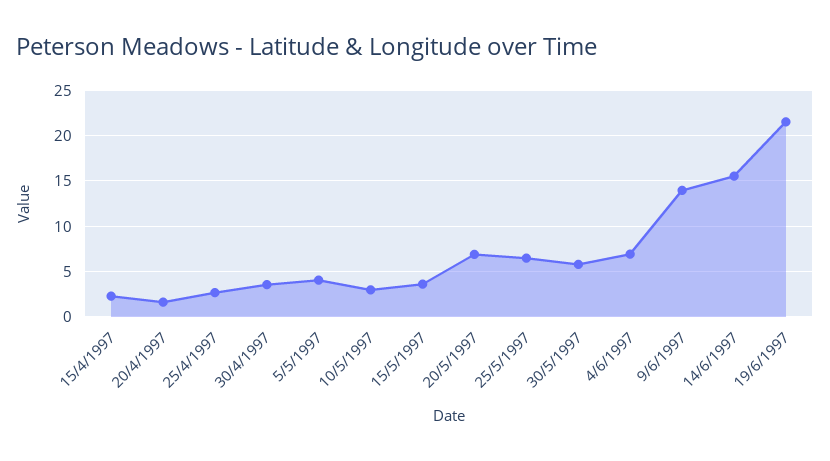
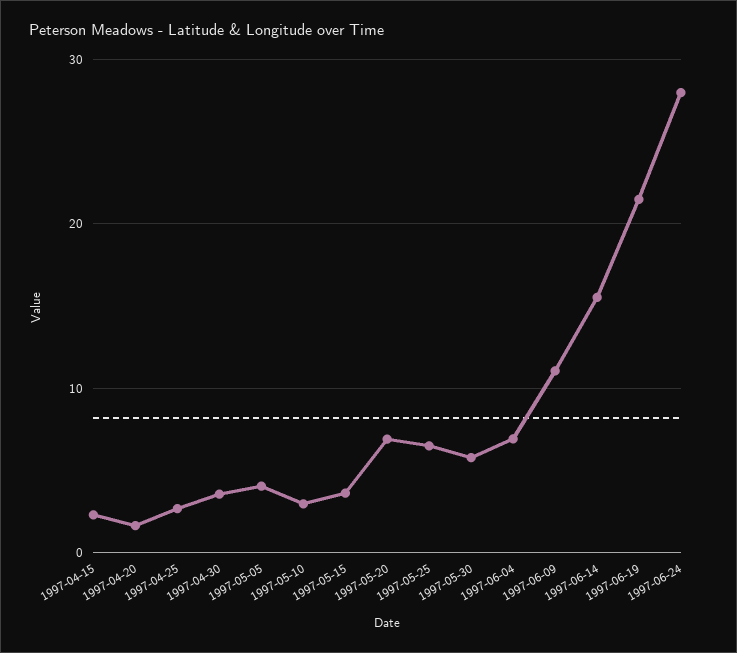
9/6/1997: 14 -> 11
1997-06-24: none -> 28

